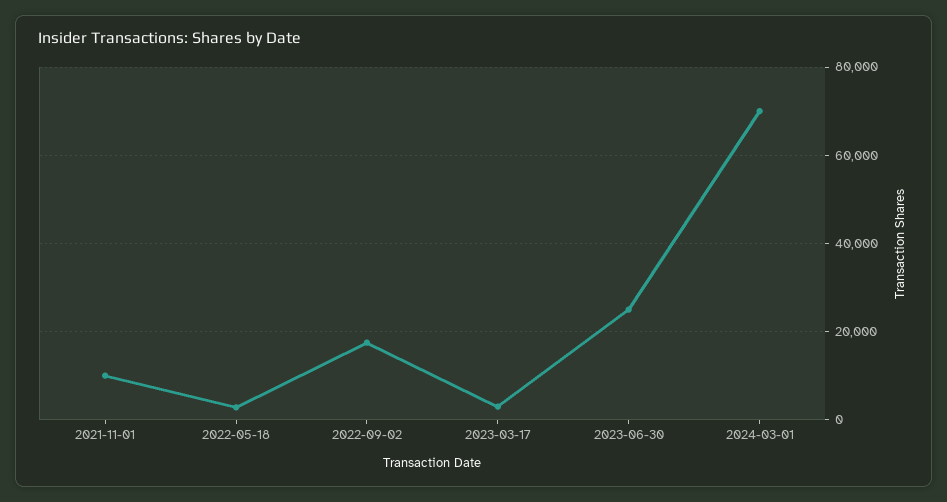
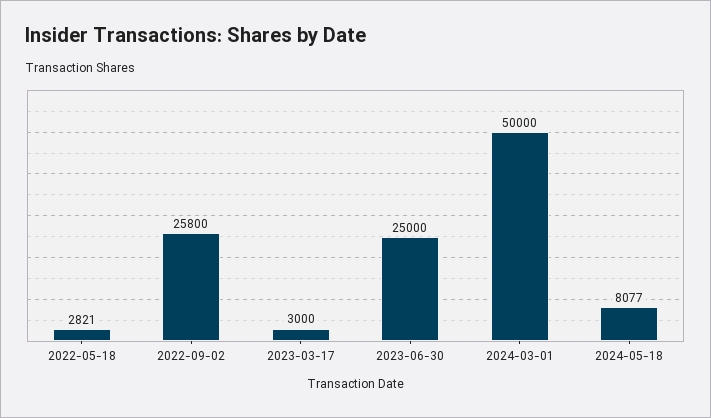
2021-11-01: 10000 -> none
2022-09-02: 18000 -> 25800
2024-03-01: 70000 -> 50000
2024-05-18: none -> 8077

